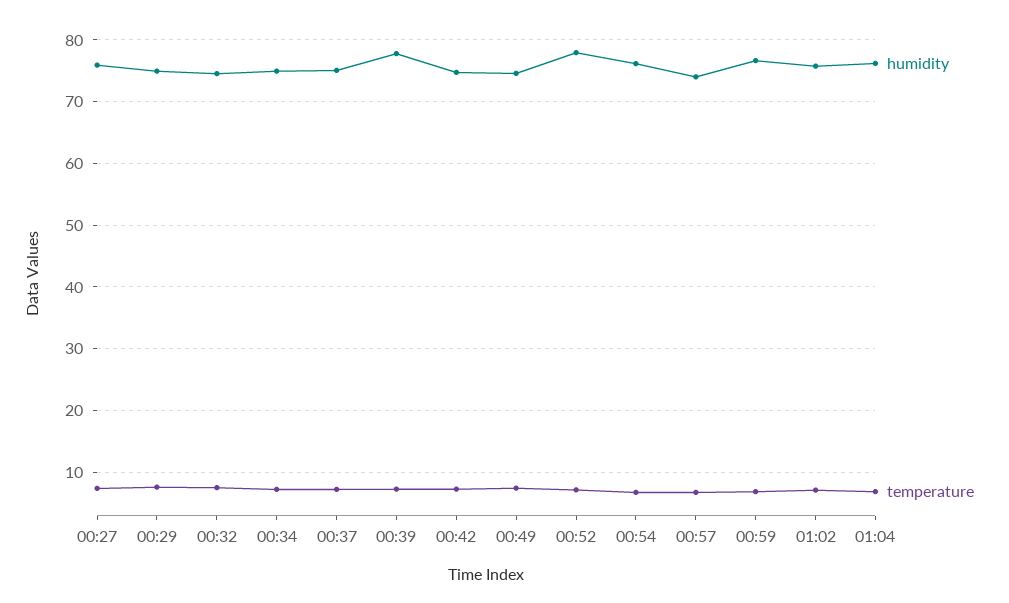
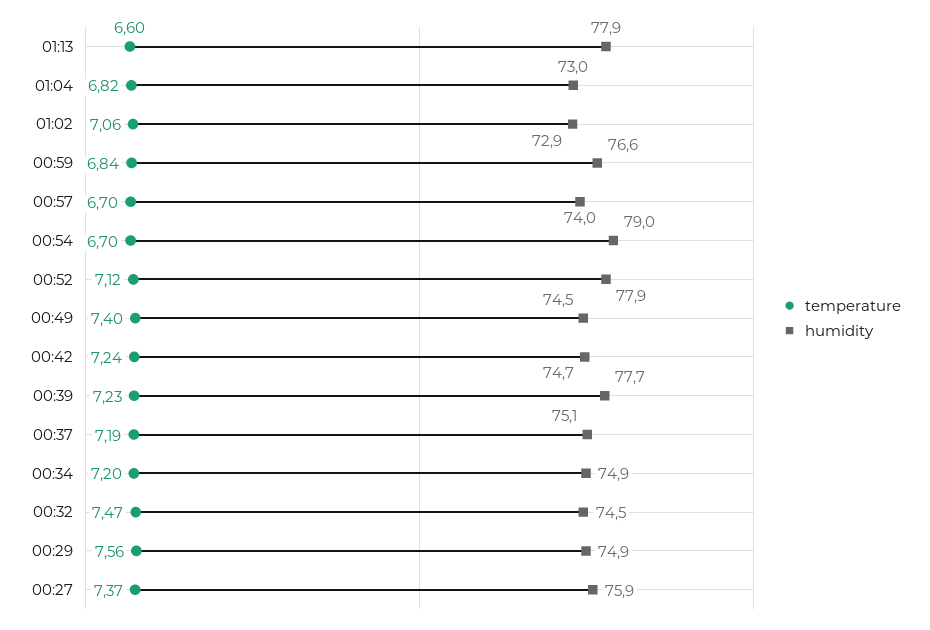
humidity, 00:54: 76 -> 79
humidity, 01:02: 76 -> 72.9
humidity, 01:04: 76 -> 73
temperature, 01:13: none -> 6.6
humidity, 01:13: none -> 77.9

